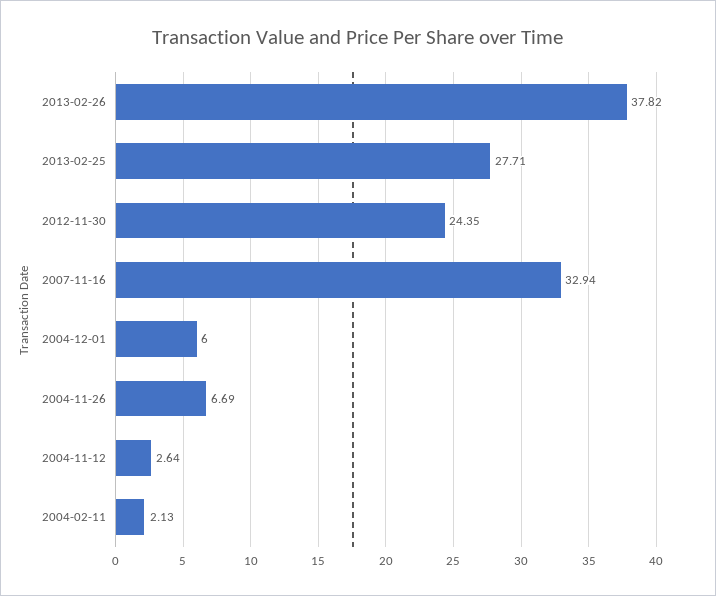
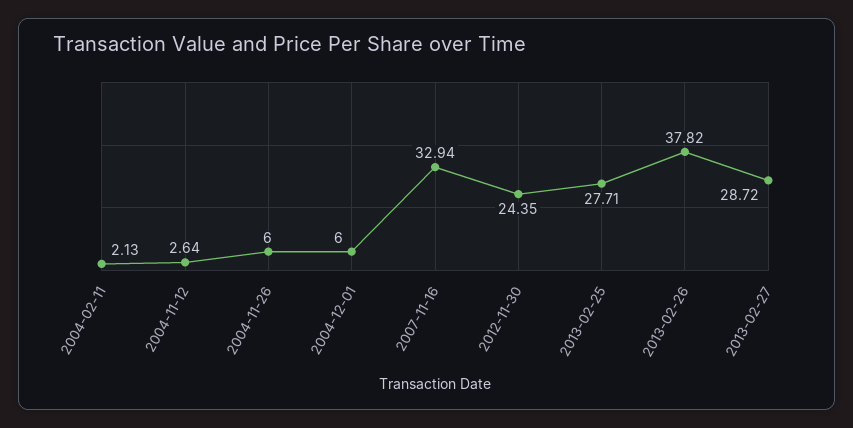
2004-11-26: 6.69 -> 6
2013-02-27: none -> 28.72

